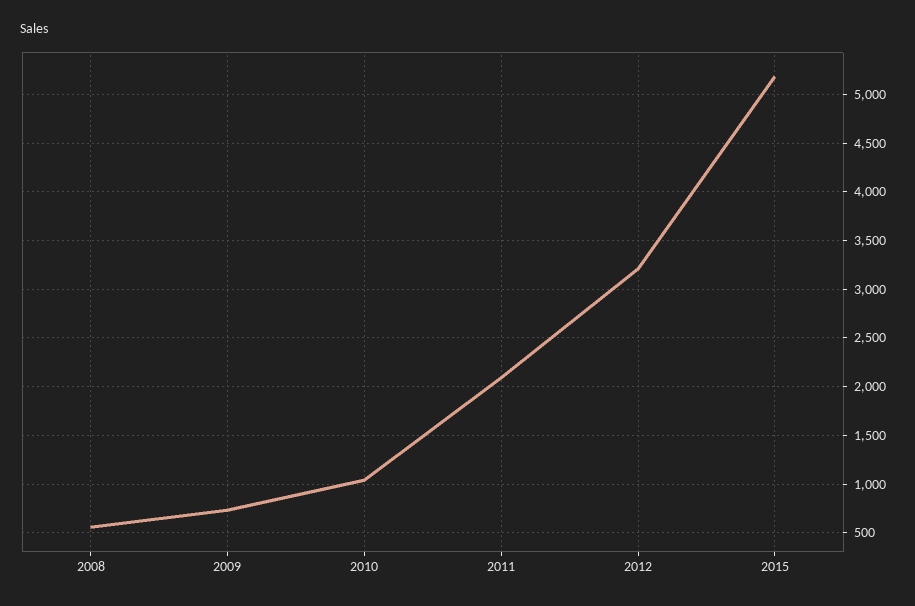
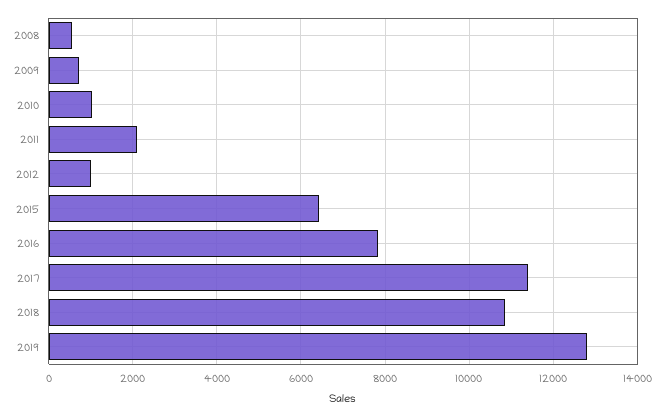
2012: 3200 -> 1000
2015: 5200 -> 6400
2016: none -> 7800
2017: none -> 11400
2018: none -> 10800
2019: none -> 12800

